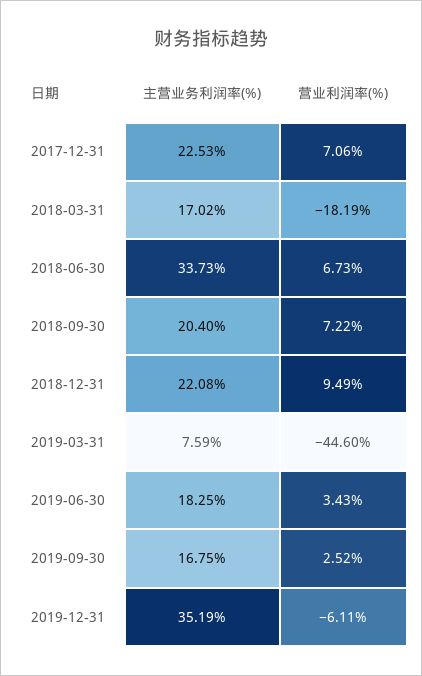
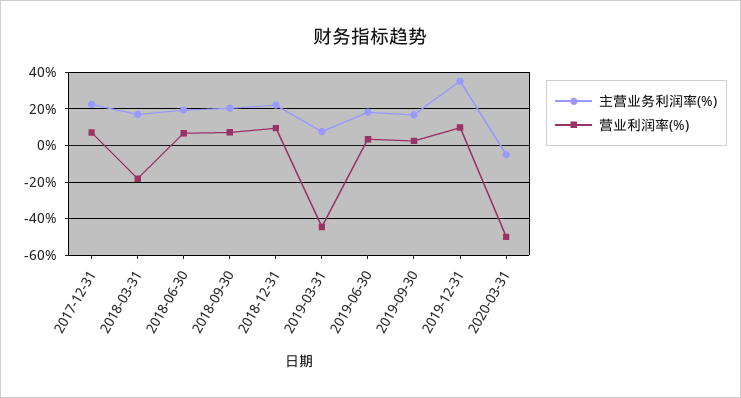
主营业务利润率(%), 2018-06-30: 33.73 -> 20
营业利润率(%), 2019-12-31: -6.11 -> 10
主营业务利润率(%), 2020-03-31: none -> -5
营业利润率(%), 2020-03-31: none -> -50

